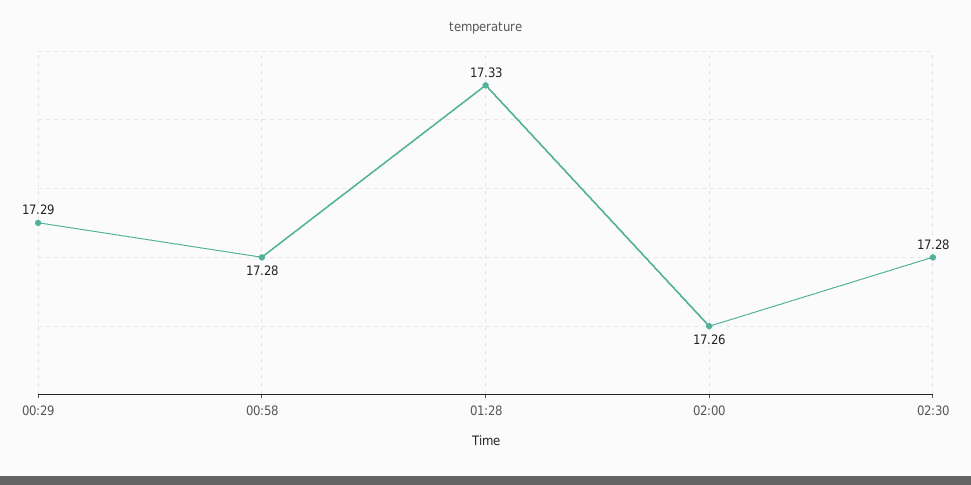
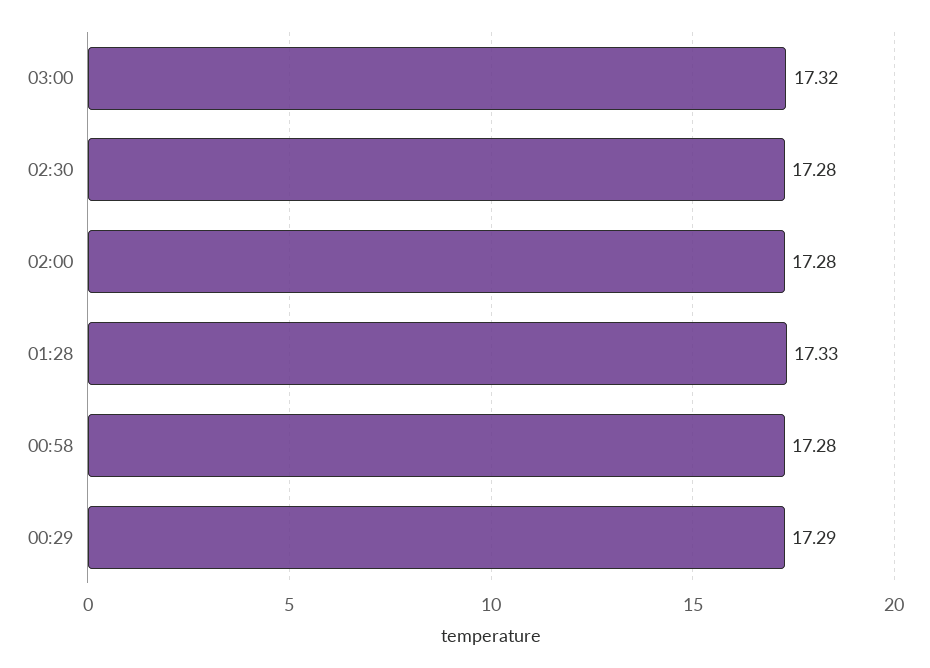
02:00: 17.26 -> 17.28
03:00: none -> 17.32

